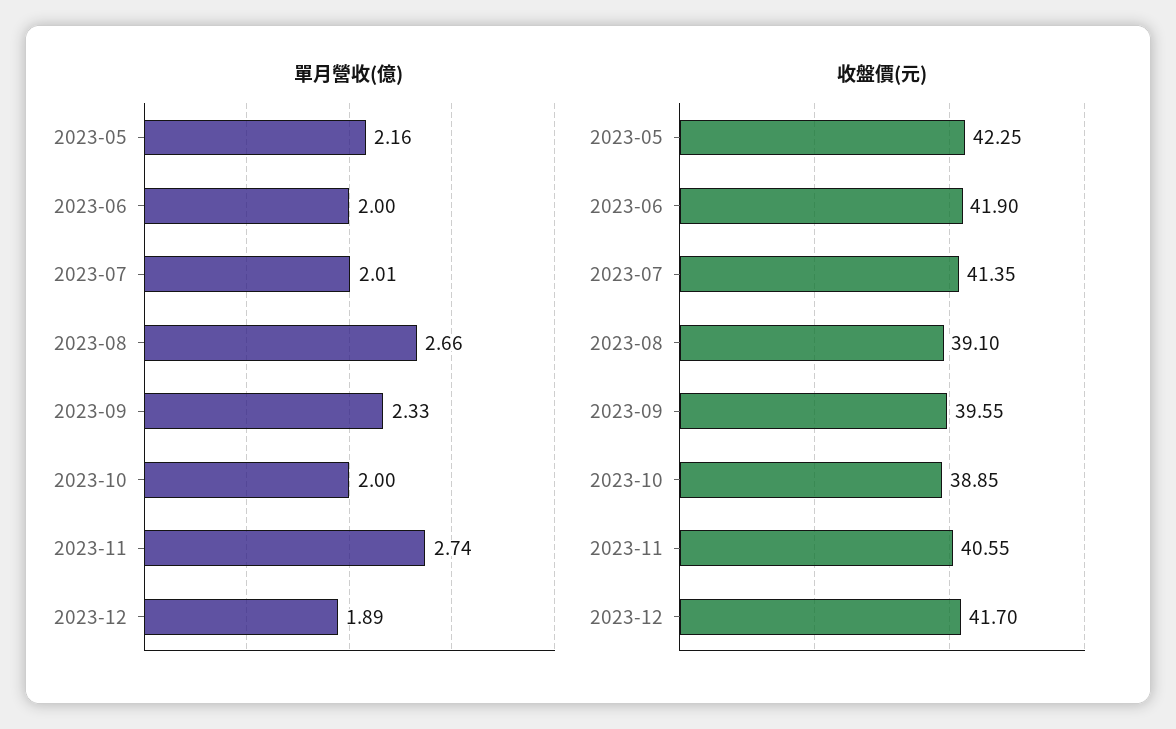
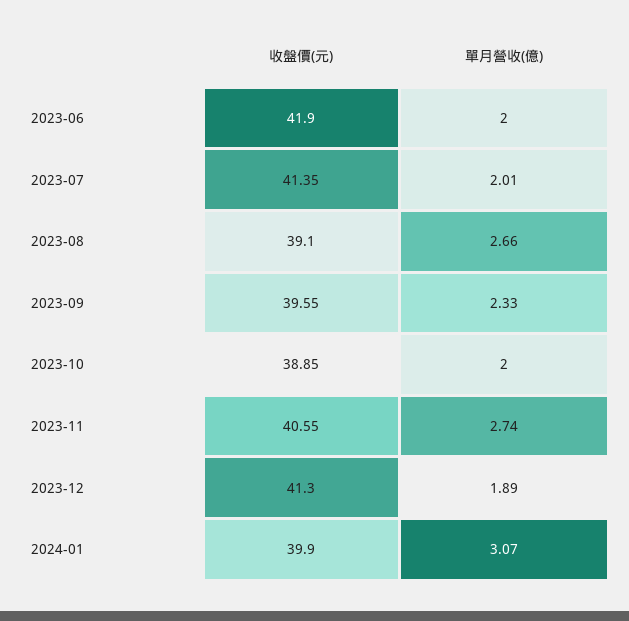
單月營收(億), 2023-05: 2.16 -> none
收盤價(元), 2023-05: 42.25 -> none
收盤價(元), 2023-12: 41.7 -> 41.3
收盤價(元), 2024-01: none -> 39.9
單月營收(億), 2024-01: none -> 3.07

